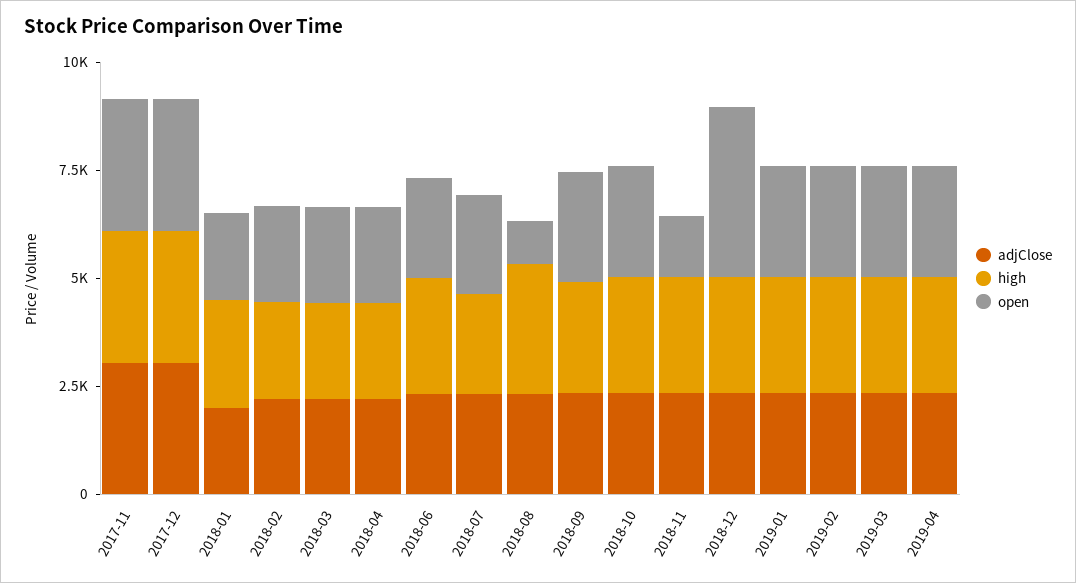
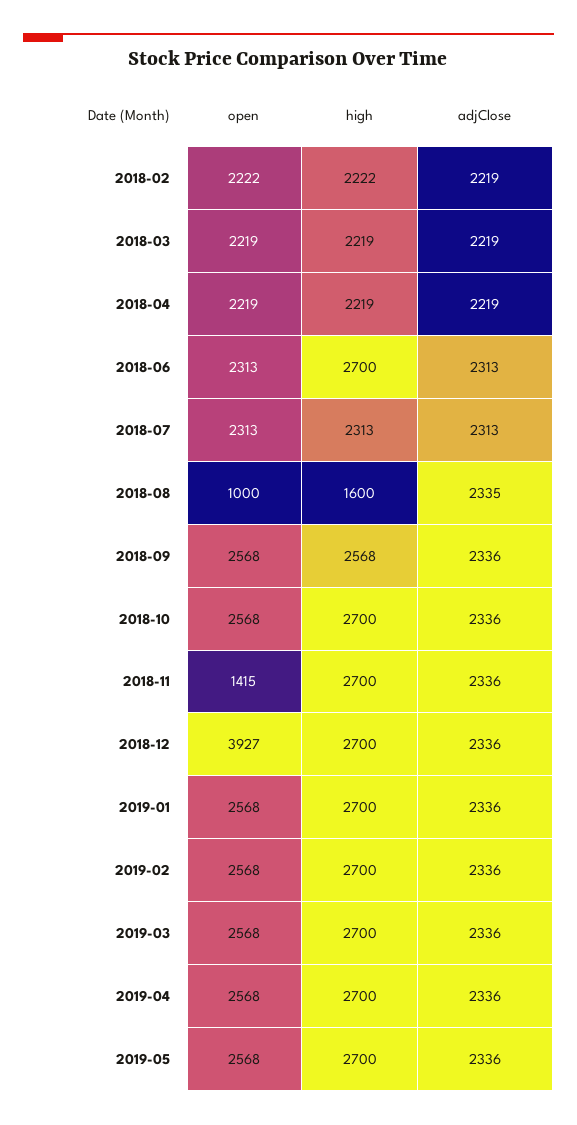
adjClose, 2017-11: 3000 -> none
high, 2017-11: 3000 -> none
open, 2017-11: 3000 -> none
adjClose, 2017-12: 3000 -> none
high, 2017-12: 3000 -> none
open, 2017-12: 3000 -> none
adjClose, 2018-01: 2000 -> none
high, 2018-01: 2500 -> none
open, 2018-01: 2000 -> none
high, 2018-08: 3000 -> 1600
open, 2019-05: none -> 2568
high, 2019-05: none -> 2700
adjClose, 2019-05: none -> 2336

